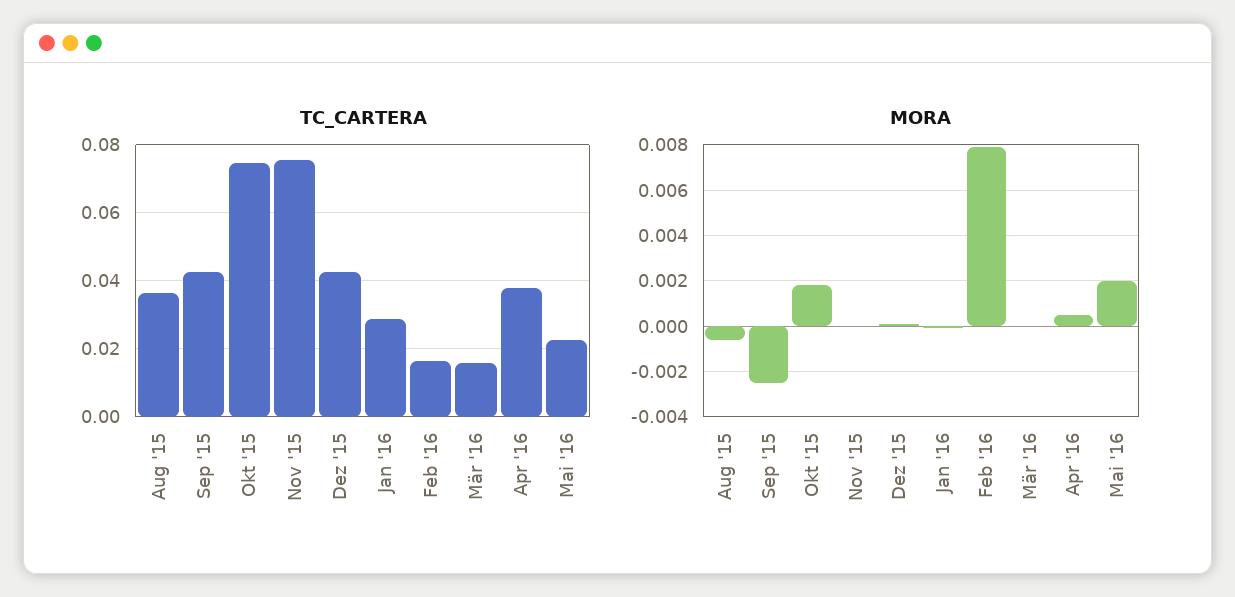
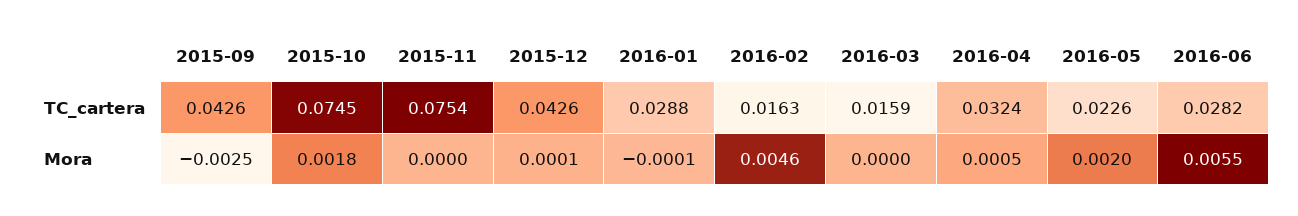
TC_CARTERA, Aug '15: 0.036 -> none
TC_CARTERA, Apr '16: 0.038 -> 0.0324
MORA, Aug '15: -0.0005 -> none
MORA, Feb '16: 0.008 -> 0.0046
TC_CARTERA, 2016-06: none -> 0.0282
MORA, 2016-06: none -> 0.0055

